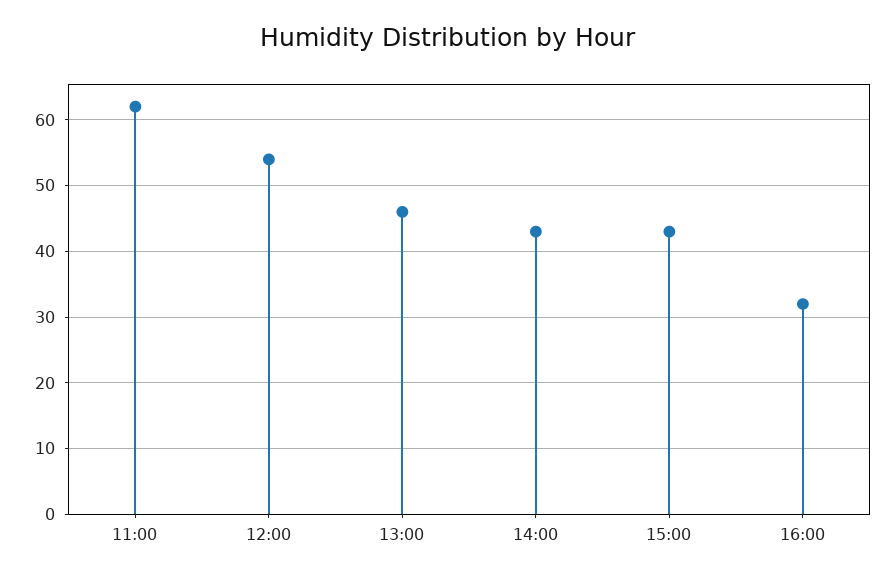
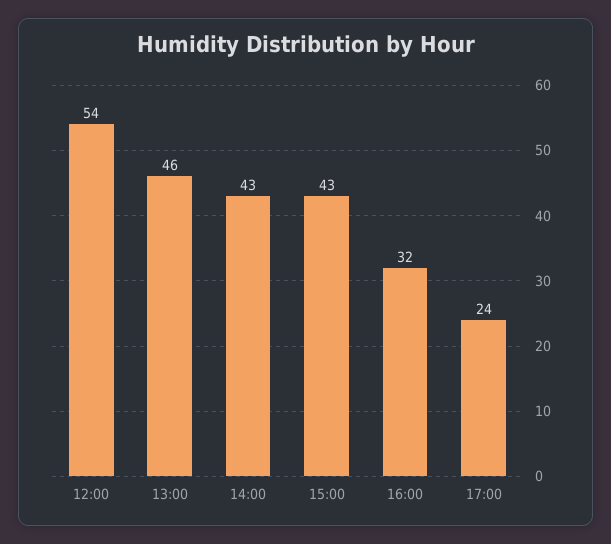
11:00: 62 -> none
17:00: none -> 24

